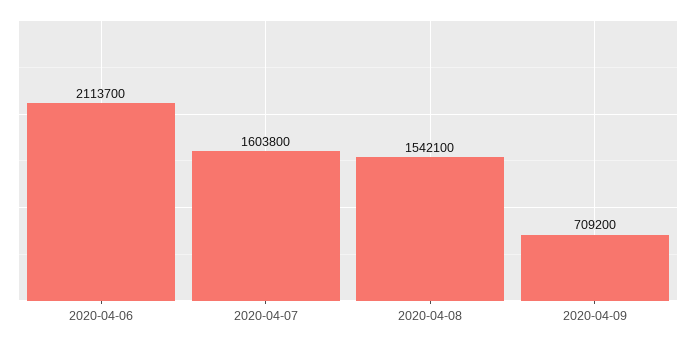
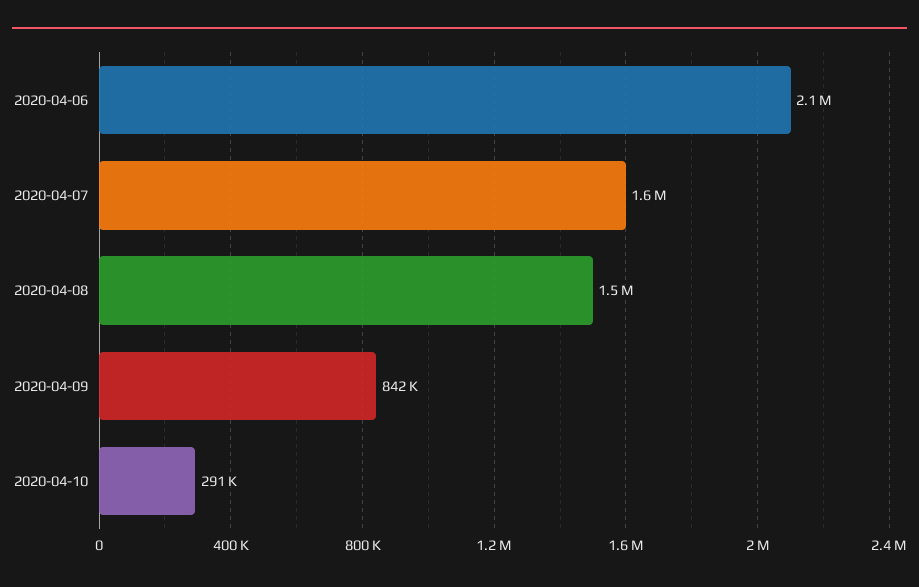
2020-04-09: 709200 -> 842000
2020-04-10: none -> 291000

